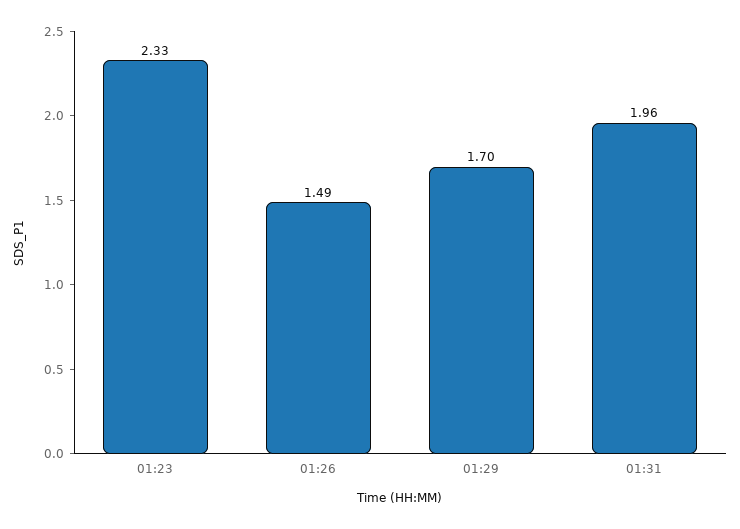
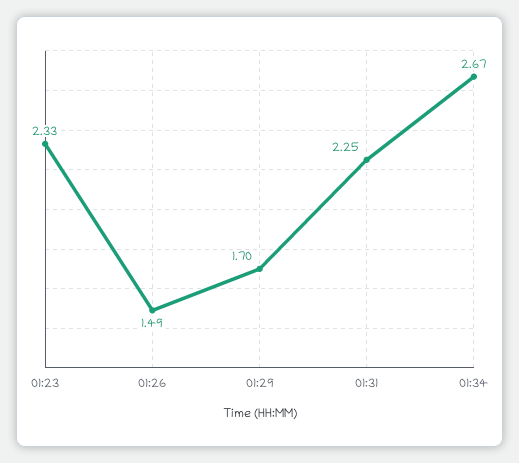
01:31: 1.96 -> 2.25
01:34: none -> 2.67

